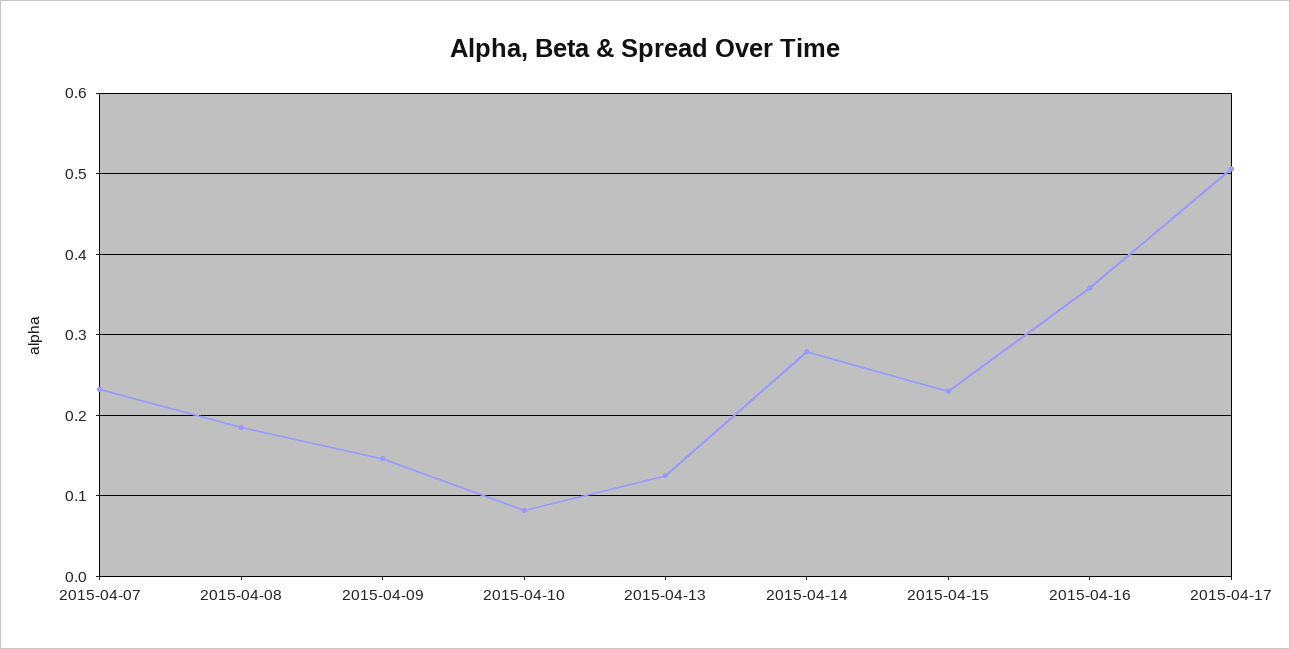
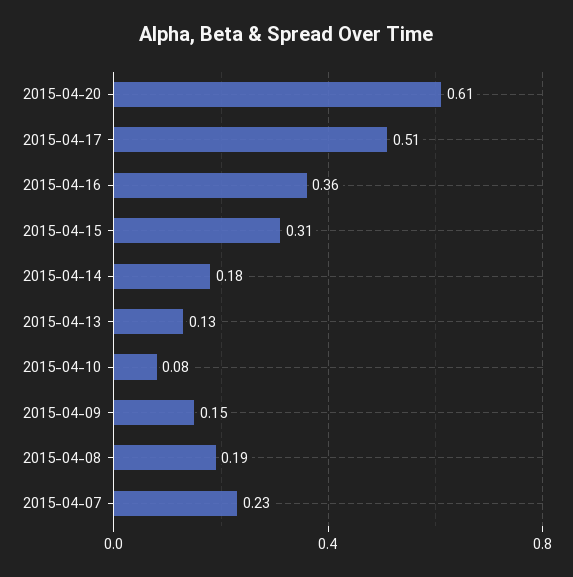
2015-04-14: 0.28 -> 0.18
2015-04-15: 0.23 -> 0.31
2015-04-20: none -> 0.61

